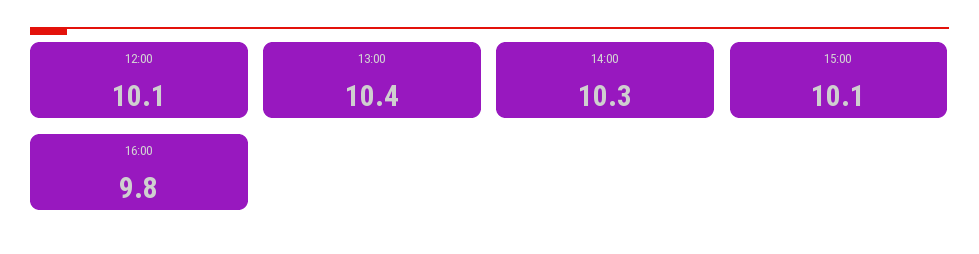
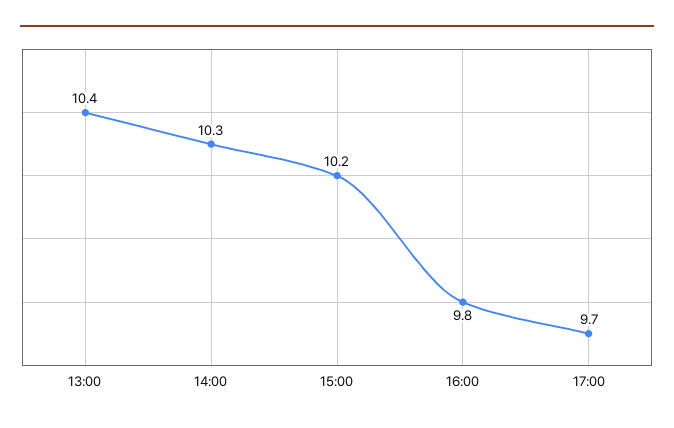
12:00: 10.1 -> none
15:00: 10.1 -> 10.2
17:00: none -> 9.7

